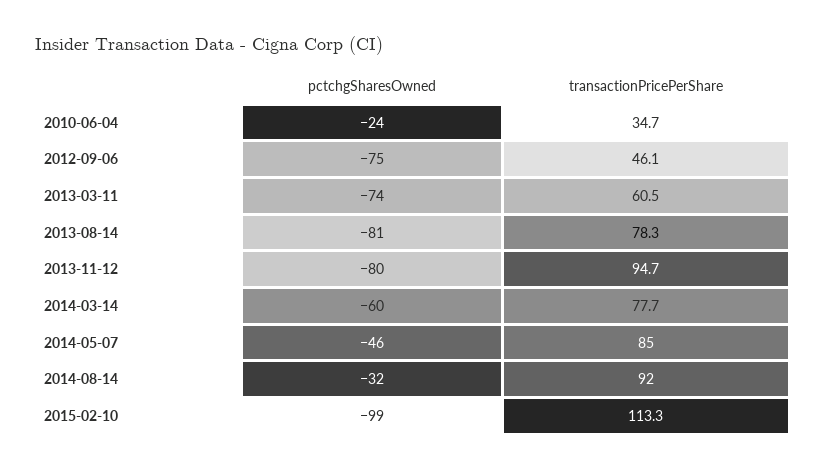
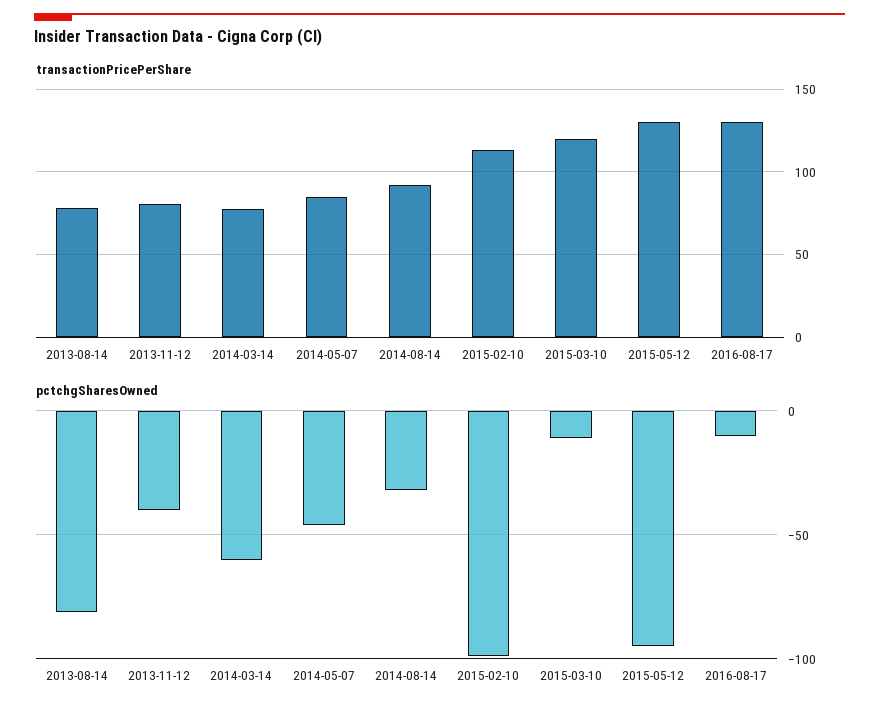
pctchgSharesOwned, 2010-06-04: -24 -> none
transactionPricePerShare, 2010-06-04: 34.7 -> none
pctchgSharesOwned, 2012-09-06: -75 -> none
transactionPricePerShare, 2012-09-06: 46.1 -> none
pctchgSharesOwned, 2013-03-11: -74 -> none
transactionPricePerShare, 2013-03-11: 60.5 -> none
pctchgSharesOwned, 2013-11-12: -80 -> -40
transactionPricePerShare, 2013-11-12: 94.7 -> 80
transactionPricePerShare, 2015-03-10: none -> 120
transactionPricePerShare, 2015-05-12: none -> 130
transactionPricePerShare, 2016-08-17: none -> 130
pctchgSharesOwned, 2015-03-10: none -> -10
pctchgSharesOwned, 2015-05-12: none -> -95
pctchgSharesOwned, 2016-08-17: none -> -10

